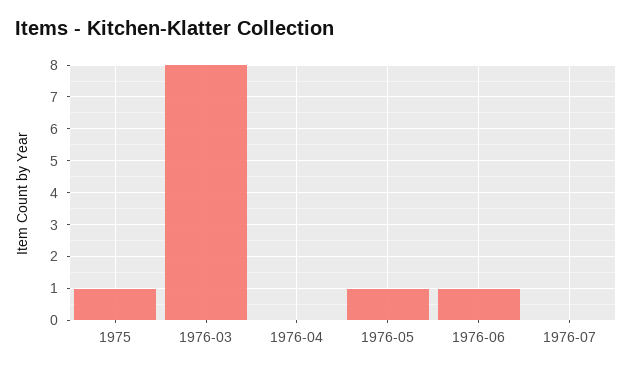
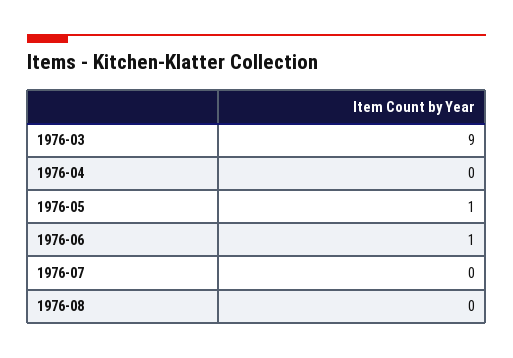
1975: 1 -> none
1976-03: 8 -> 9
1976-08: none -> 0

